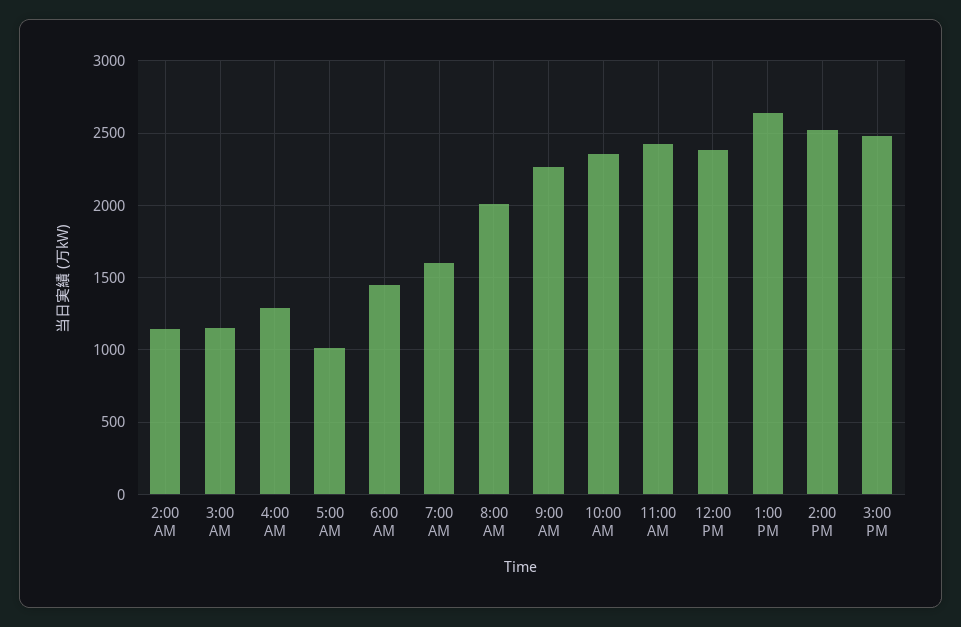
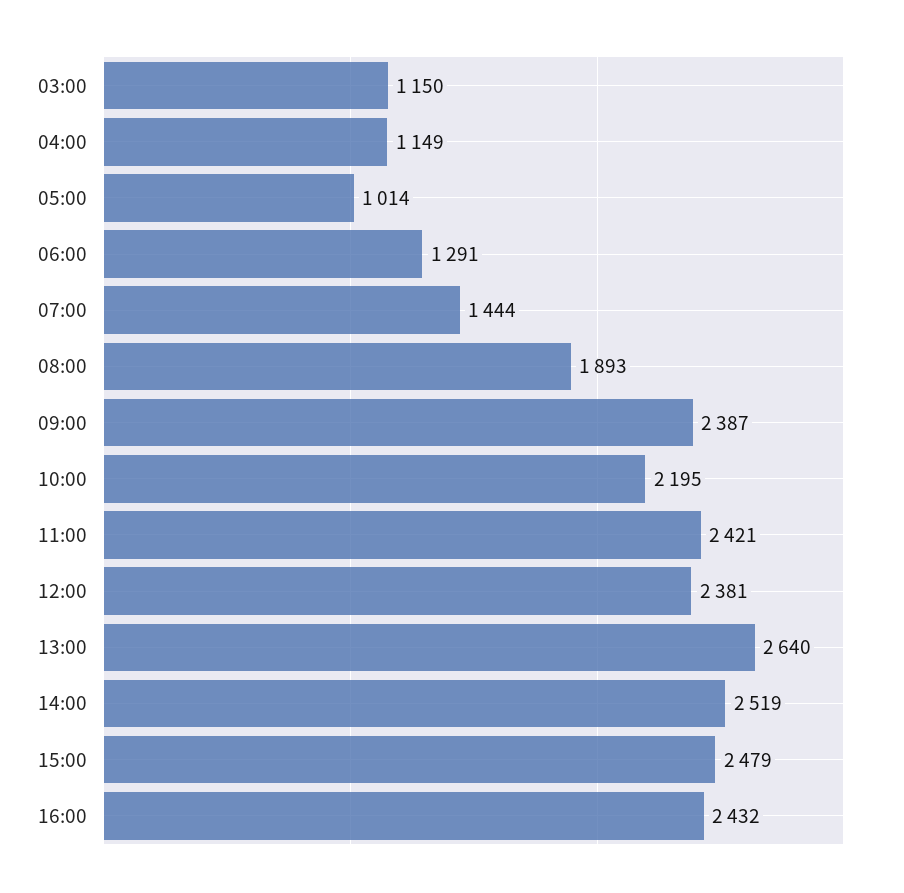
2:00 AM: 1150 -> none
4:00 AM: 1300 -> 1149
6:00 AM: 1450 -> 1291
7:00 AM: 1600 -> 1444
8:00 AM: 2000 -> 1893
9:00 AM: 2250 -> 2387
10:00 AM: 2350 -> 2195
16:00: none -> 2432

